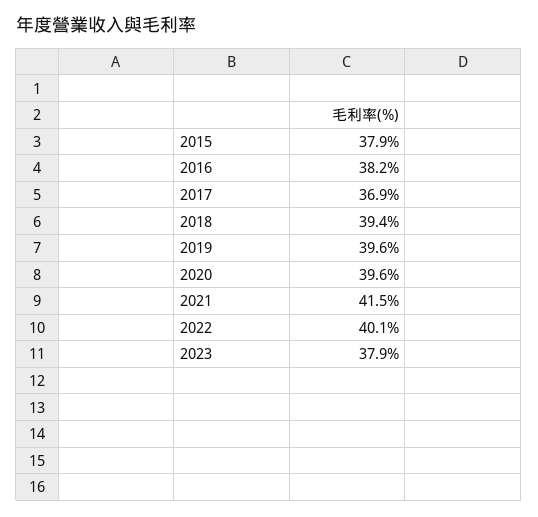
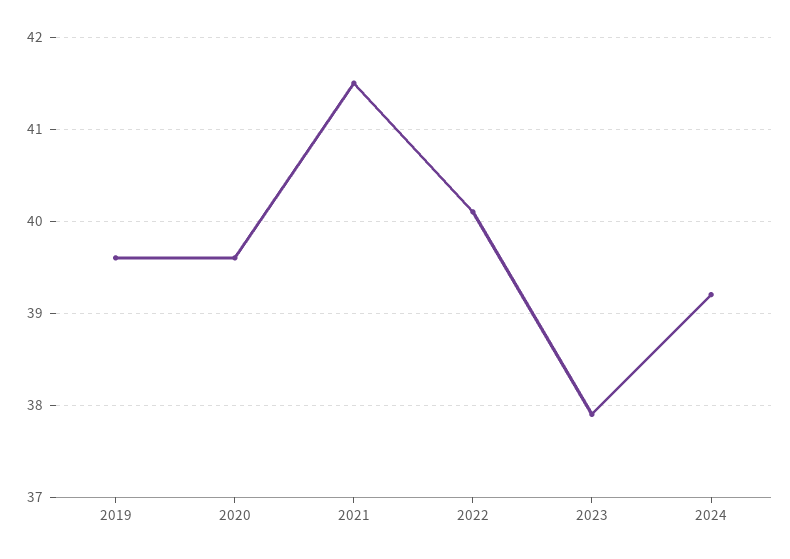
2015: 37.9 -> none
2016: 38.2 -> none
2017: 36.9 -> none
2018: 39.4 -> none
2024: none -> 39.2

